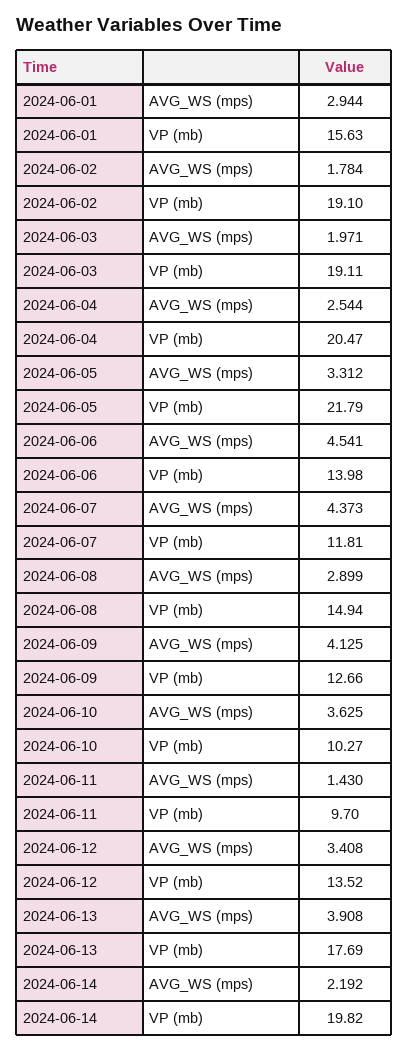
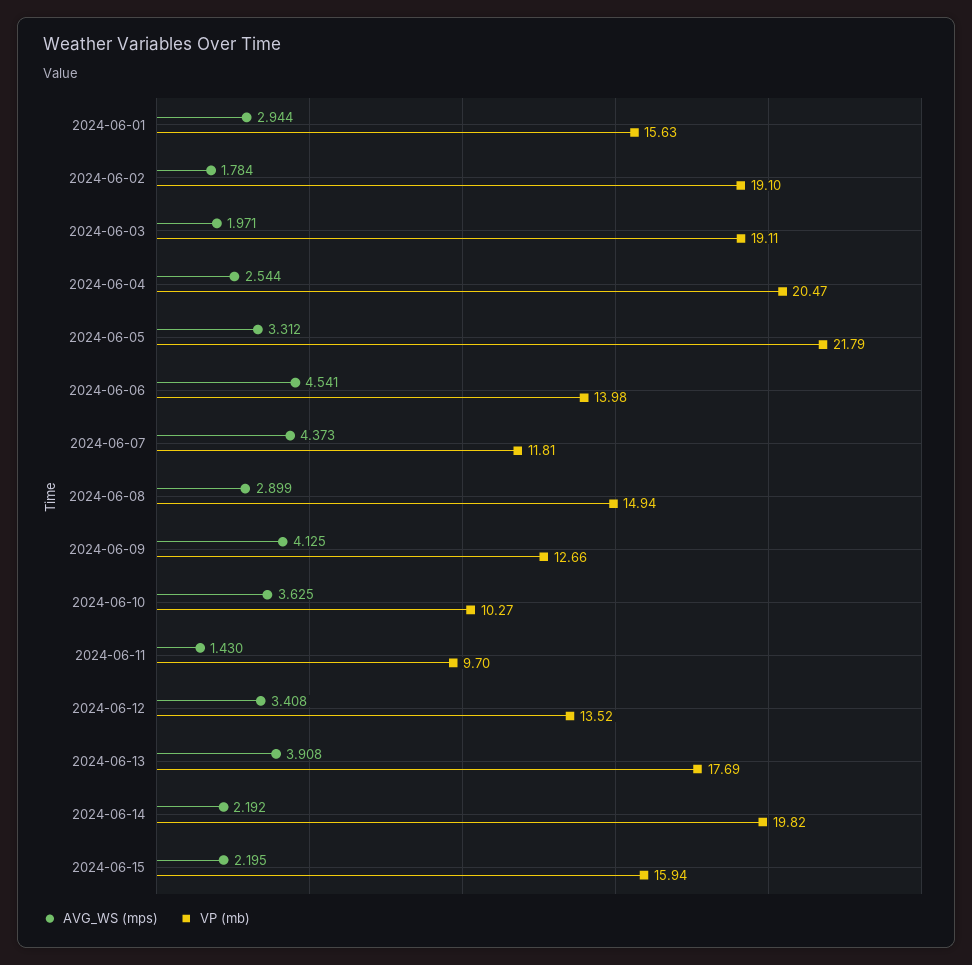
AVG_WS (mps), 2024-06-15: none -> 2.195
VP (mb), 2024-06-15: none -> 15.94

